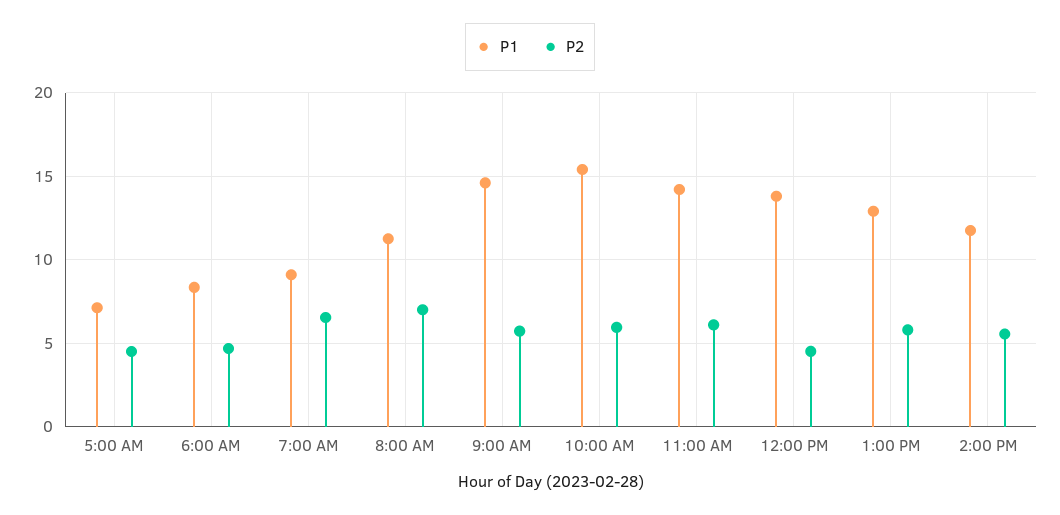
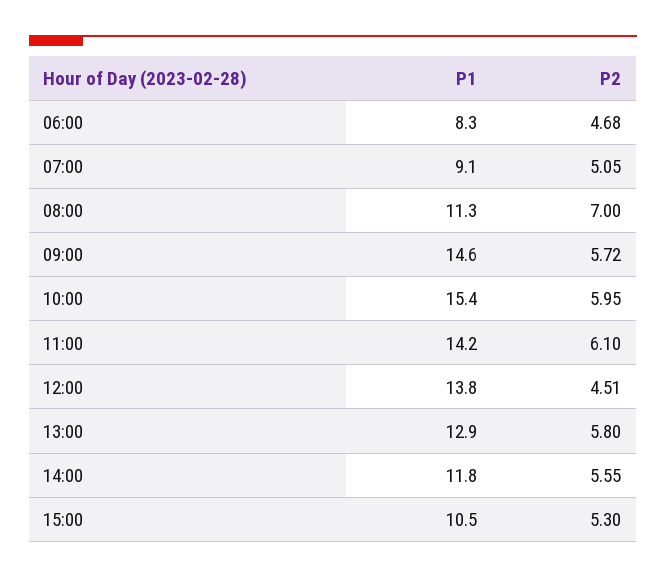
P1, 5:00 AM: 7 -> none
P2, 5:00 AM: 4.5 -> none
P2, 7:00 AM: 6.5 -> 5.05
P1, 15:00: none -> 10.5
P2, 15:00: none -> 5.3

